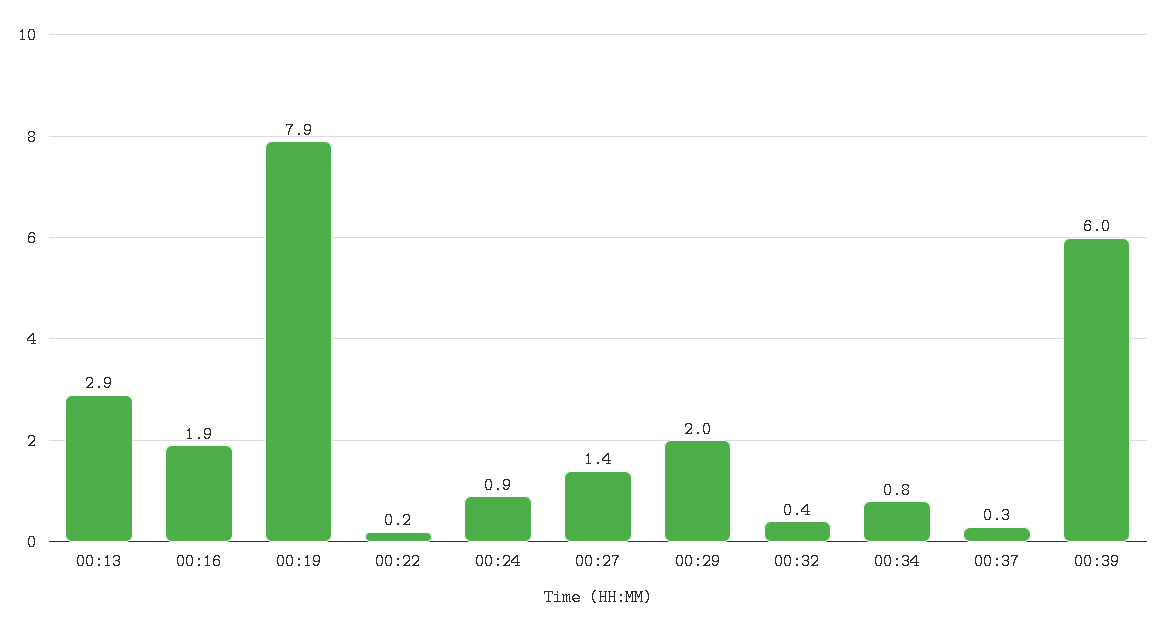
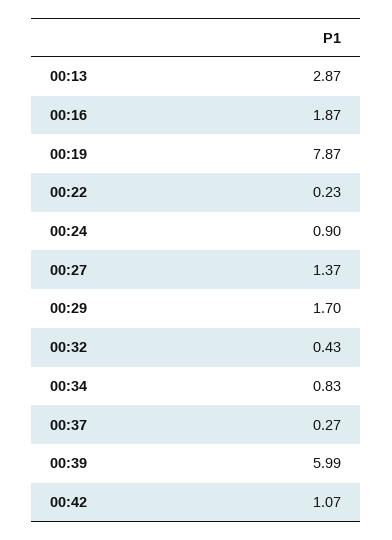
00:29: 2 -> 1.7
00:42: none -> 1.07

